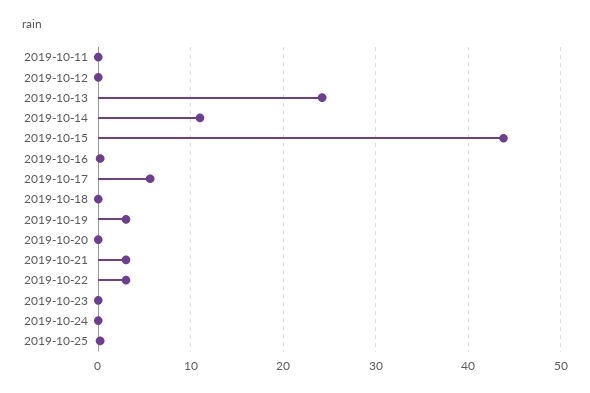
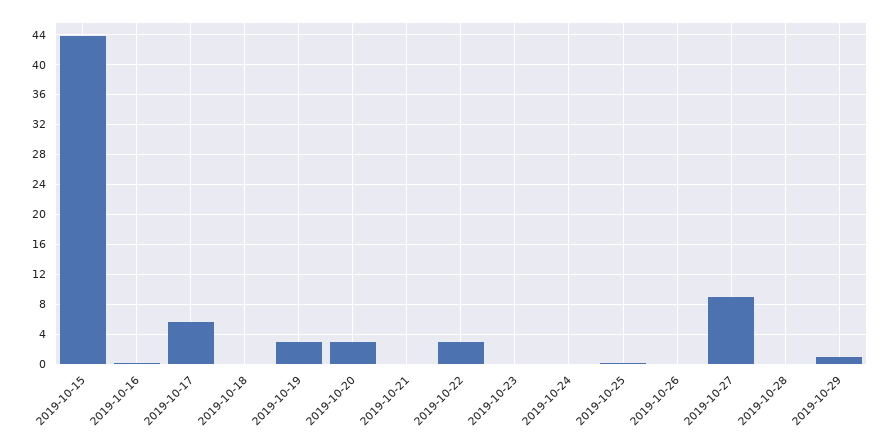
2019-10-11: 0 -> none
2019-10-12: 0 -> none
2019-10-13: 24 -> none
2019-10-14: 11 -> none
2019-10-20: 0 -> 3
2019-10-21: 3 -> 0
2019-10-26: none -> 0
2019-10-27: none -> 9
2019-10-28: none -> 0
2019-10-29: none -> 1

